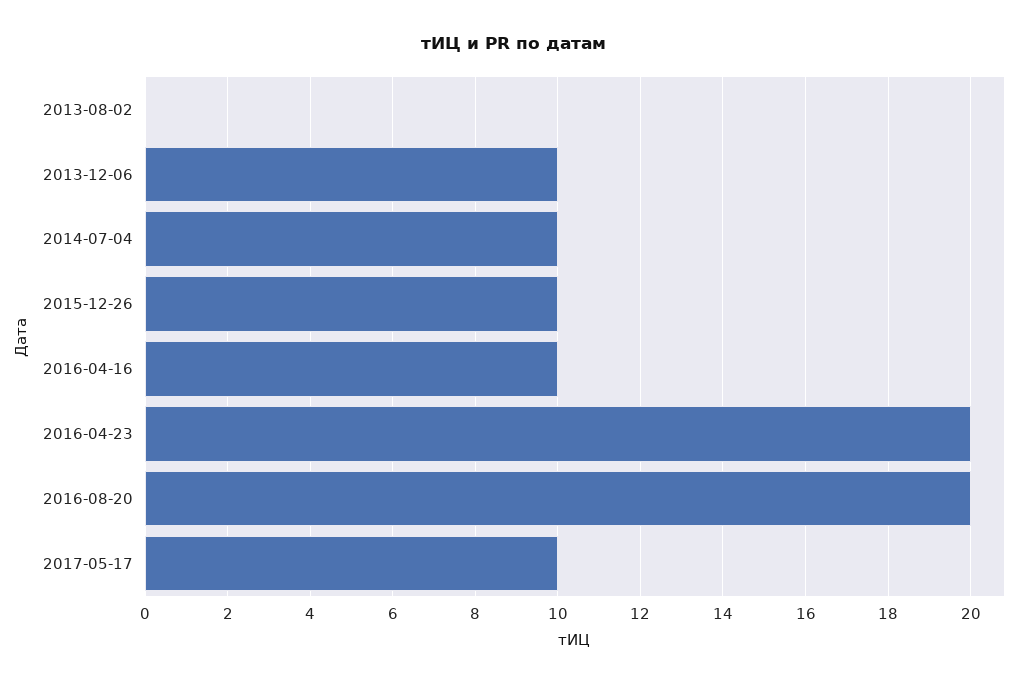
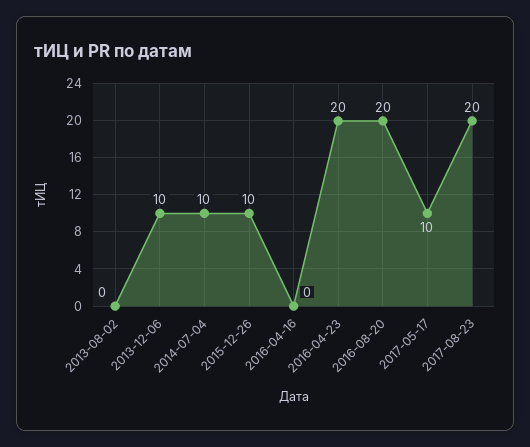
2016-04-16: 10 -> 0
2017-08-23: none -> 20

